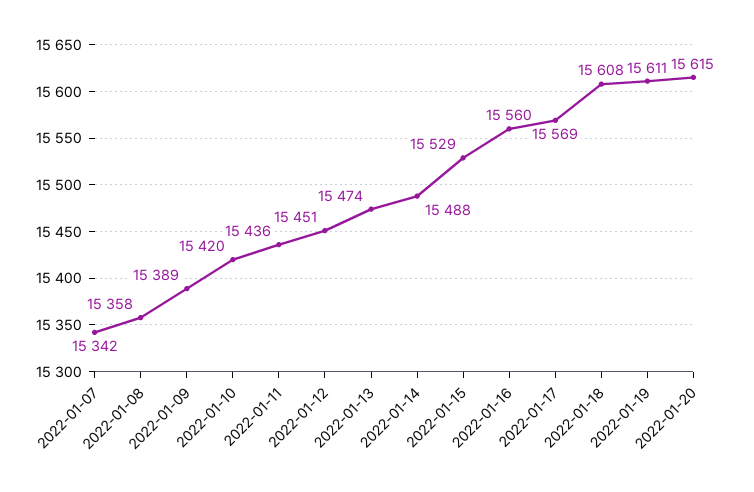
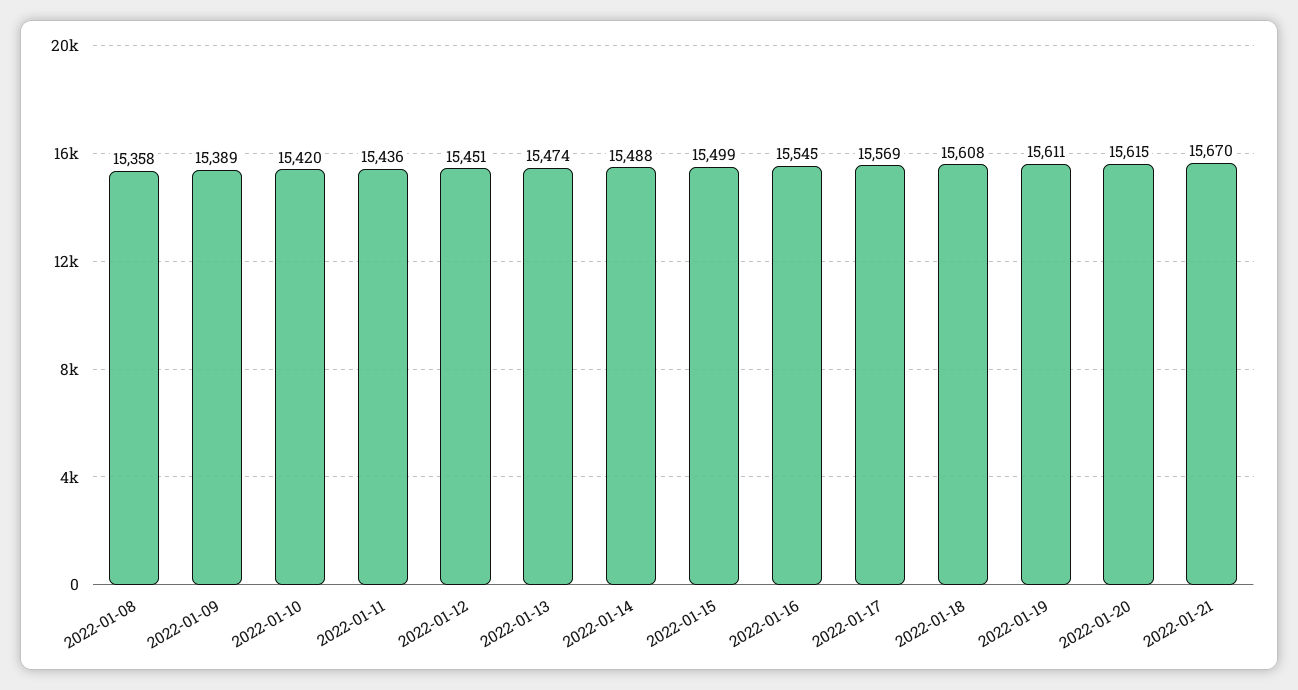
2022-01-07: 15342 -> none
2022-01-15: 15529 -> 15499
2022-01-16: 15560 -> 15545
2022-01-21: none -> 15670

